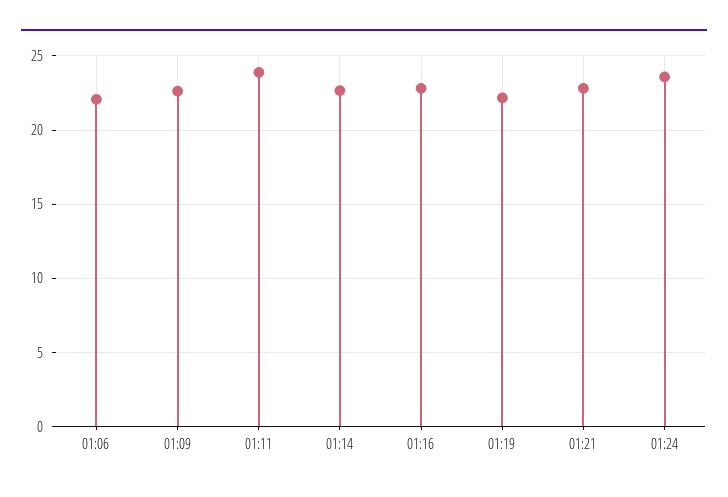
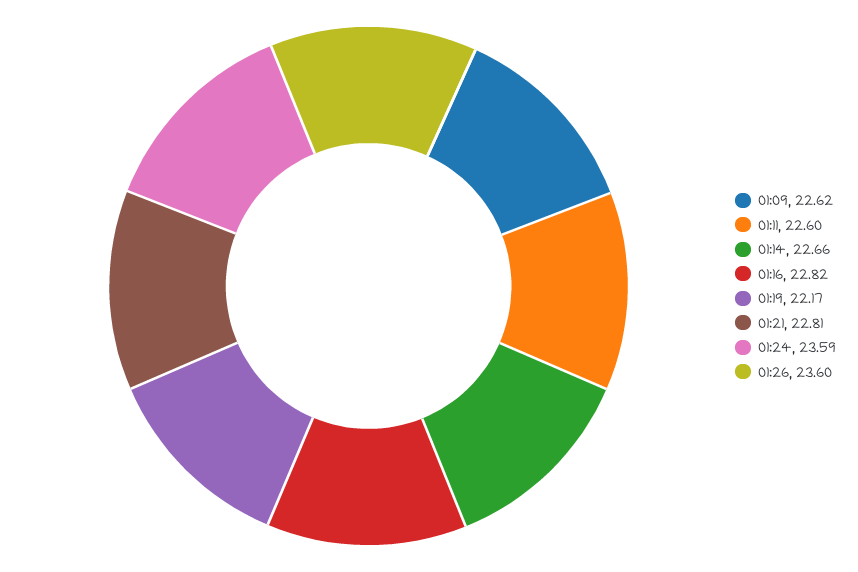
01:06: 22 -> none
01:11: 24 -> 22.6
01:26: none -> 23.6

